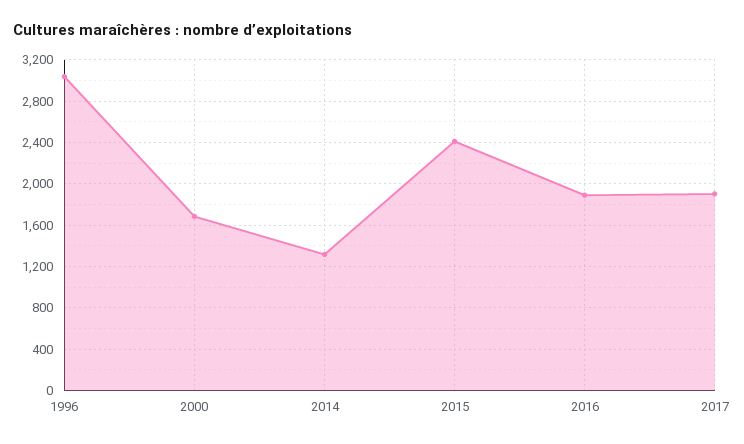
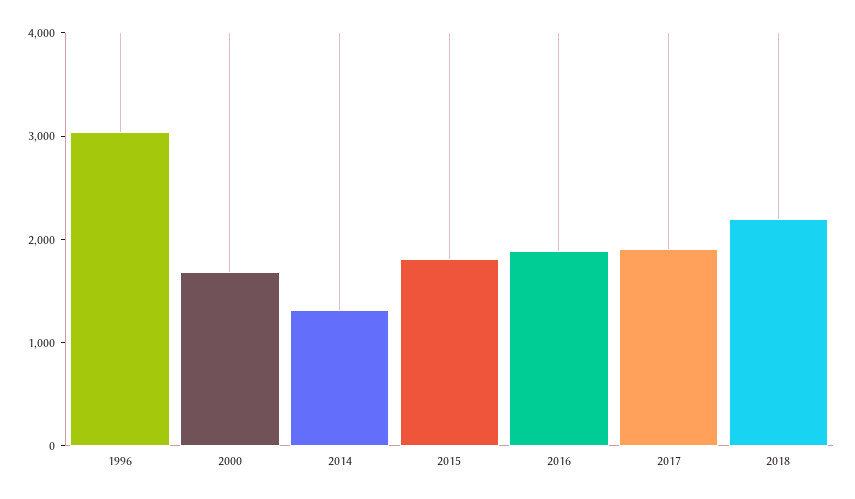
2015: 2400 -> 1800
2018: none -> 2200

